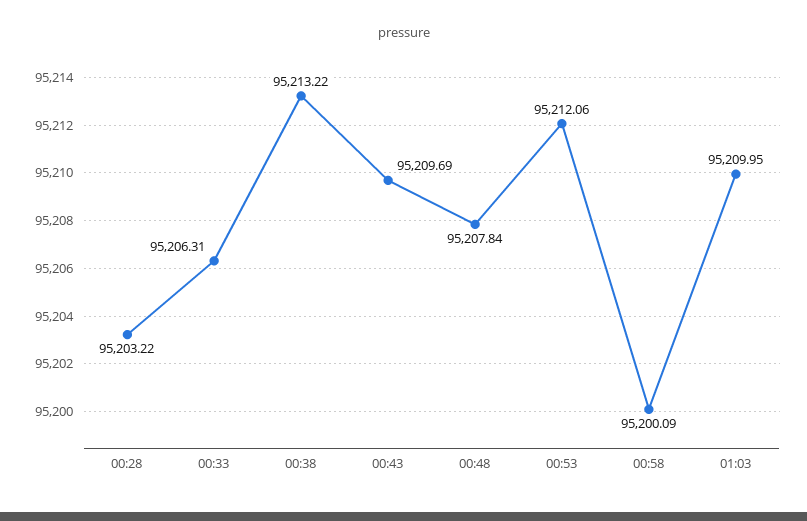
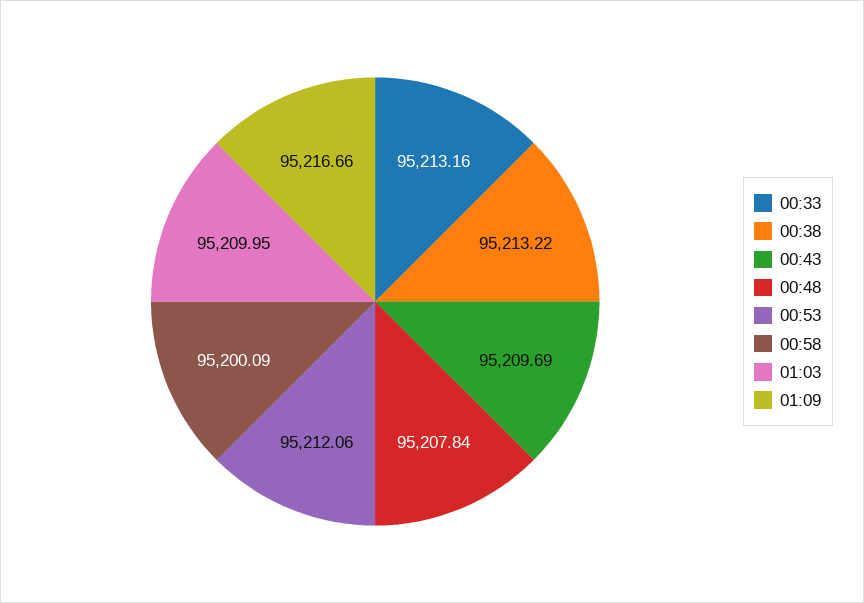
00:28: 95203.22 -> none
00:33: 95206.31 -> 95213.16
01:09: none -> 95216.66

